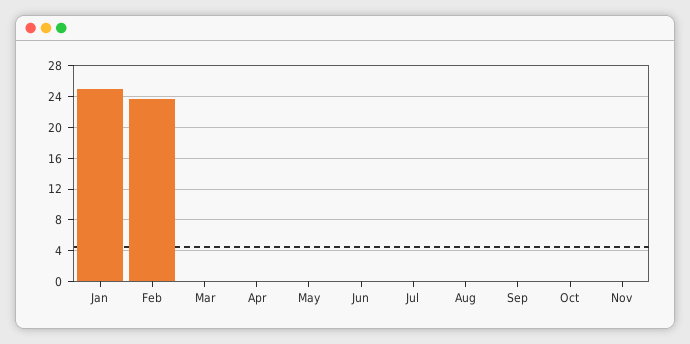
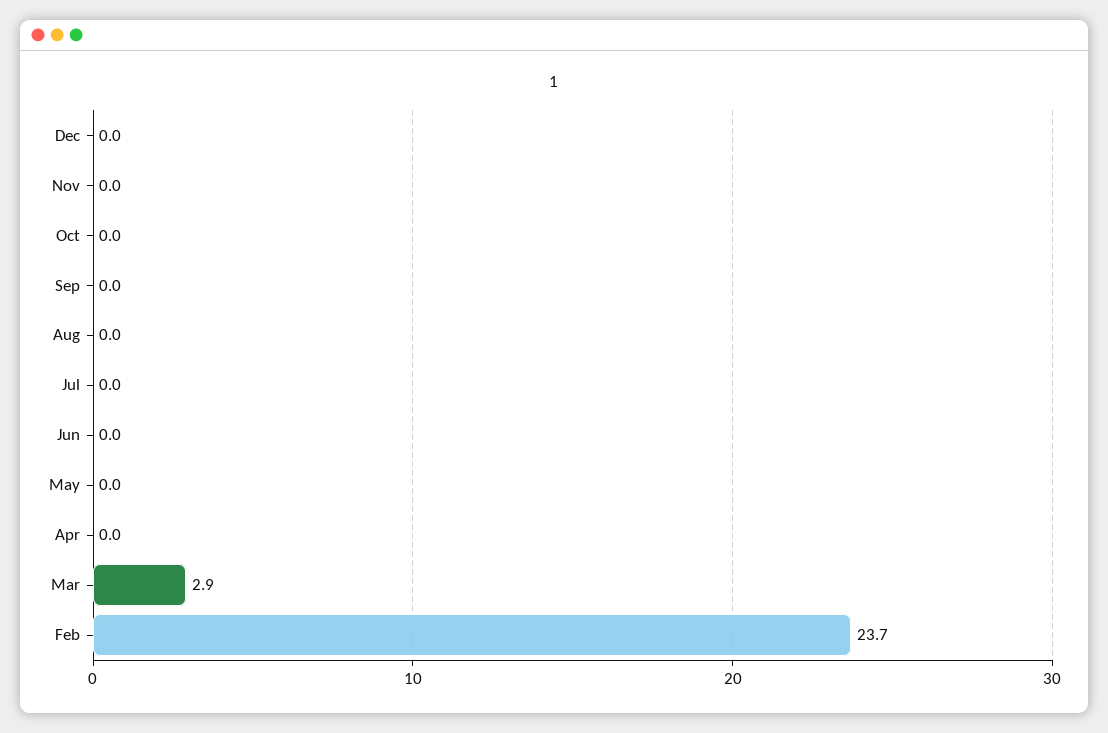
Jan: 25 -> none
Mar: 0 -> 2.9
Dec: none -> 0

